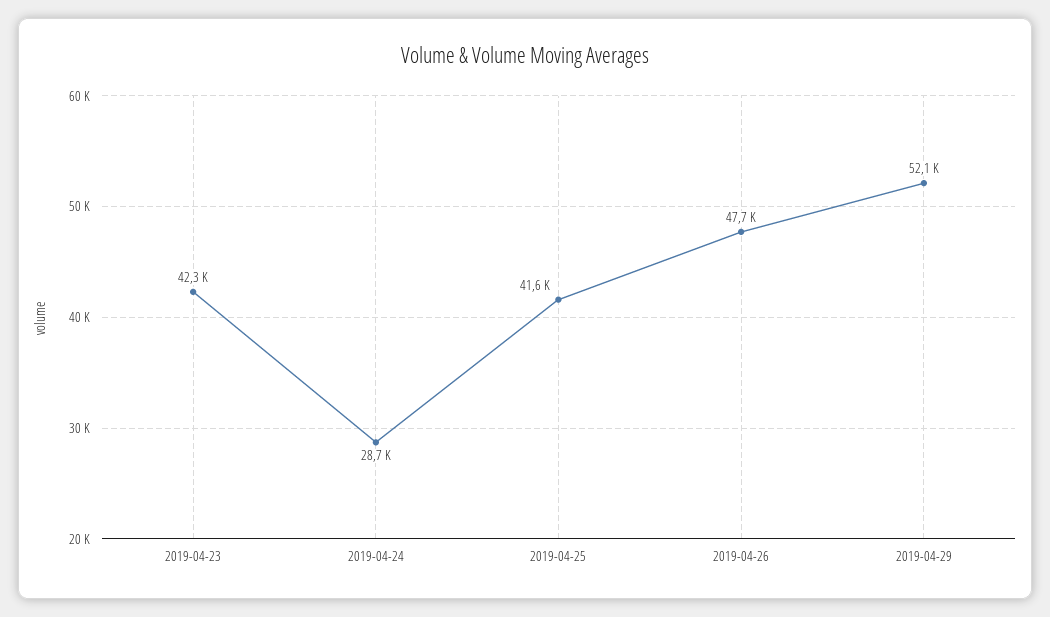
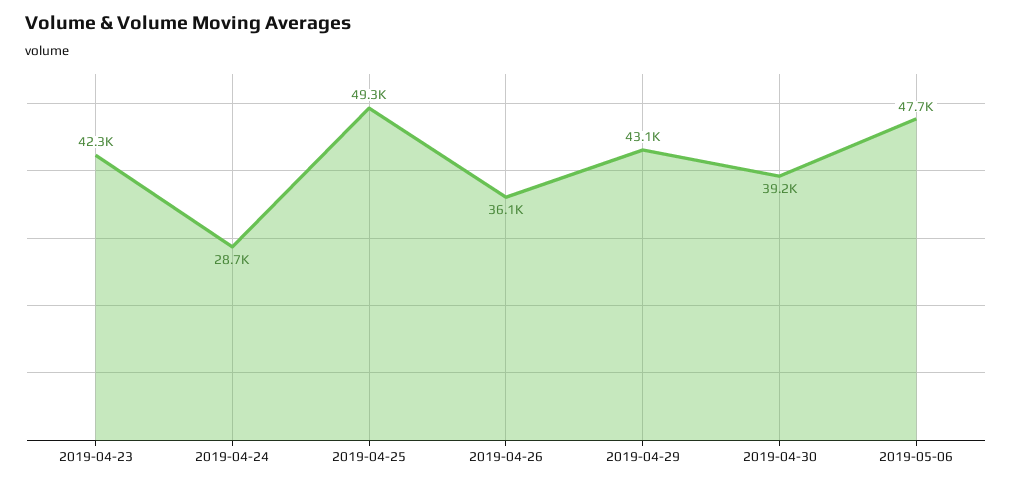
2019-04-25: 41600 -> 49300
2019-04-26: 47700 -> 36100
2019-04-29: 52100 -> 43100
2019-04-30: none -> 39200
2019-05-06: none -> 47700

